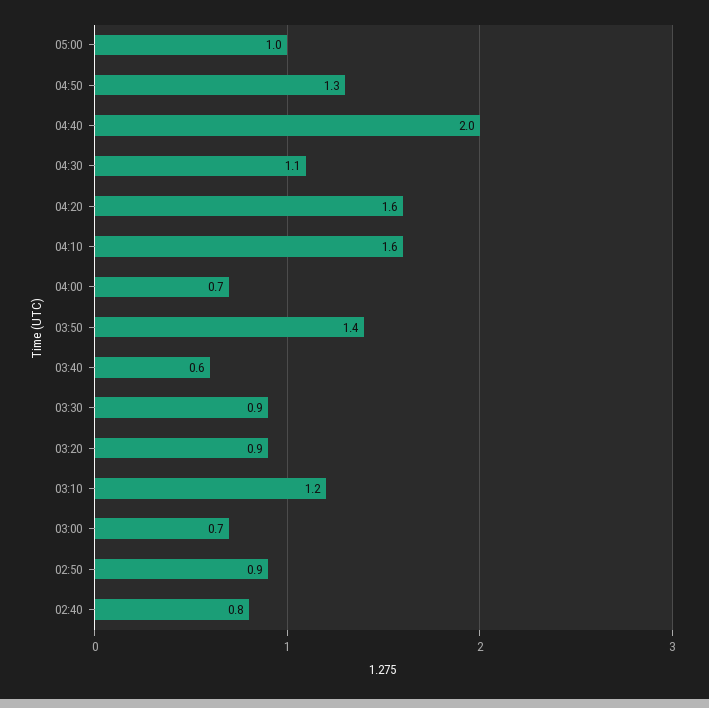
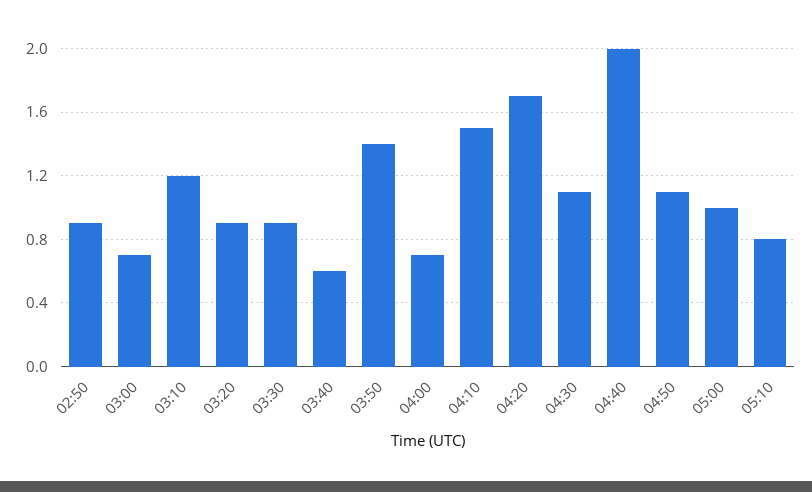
04:50: 1.3 -> 1.1
04:20: 1.6 -> 1.7
04:10: 1.6 -> 1.5
02:40: 0.8 -> none
05:10: none -> 0.8

